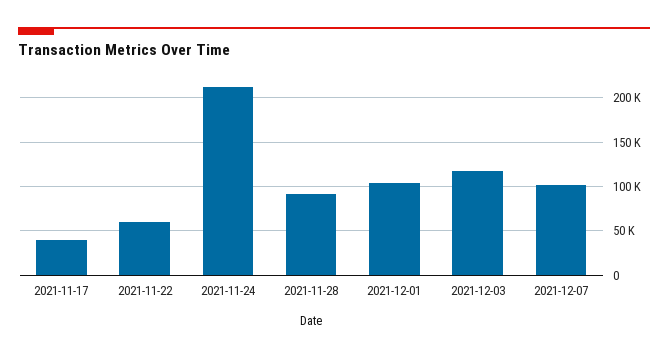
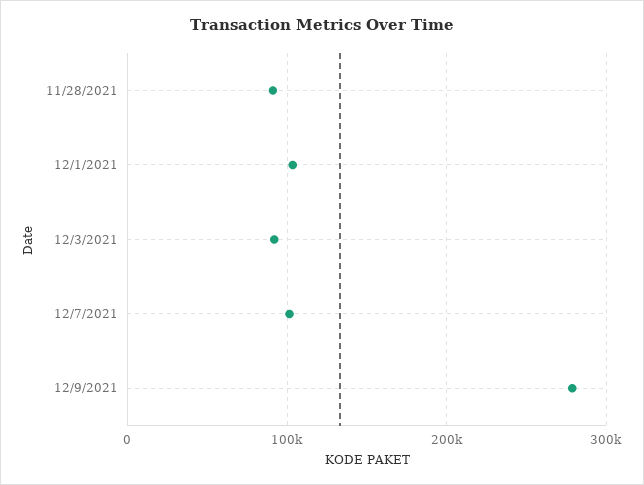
2021-11-17: 40000 -> none
2021-11-22: 60000 -> none
2021-11-24: 210000 -> none
2021-12-03: 120000 -> 90000
12/9/2021: none -> 280000

